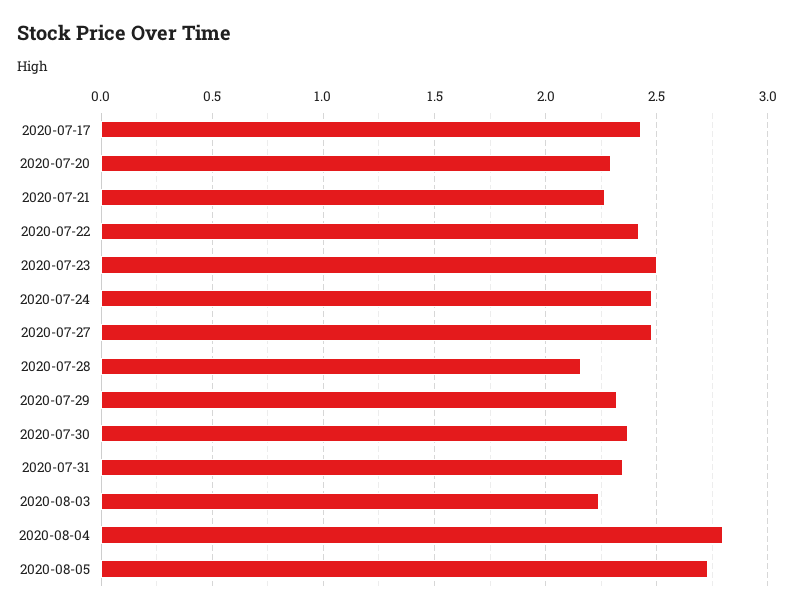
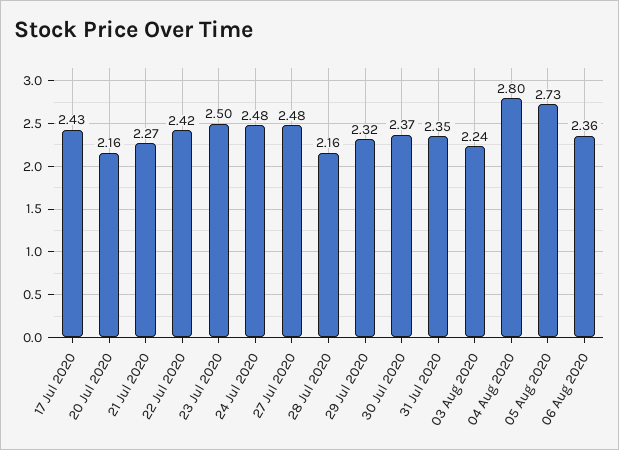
2020-07-20: 2.3 -> 2.16
06 Aug 2020: none -> 2.36

